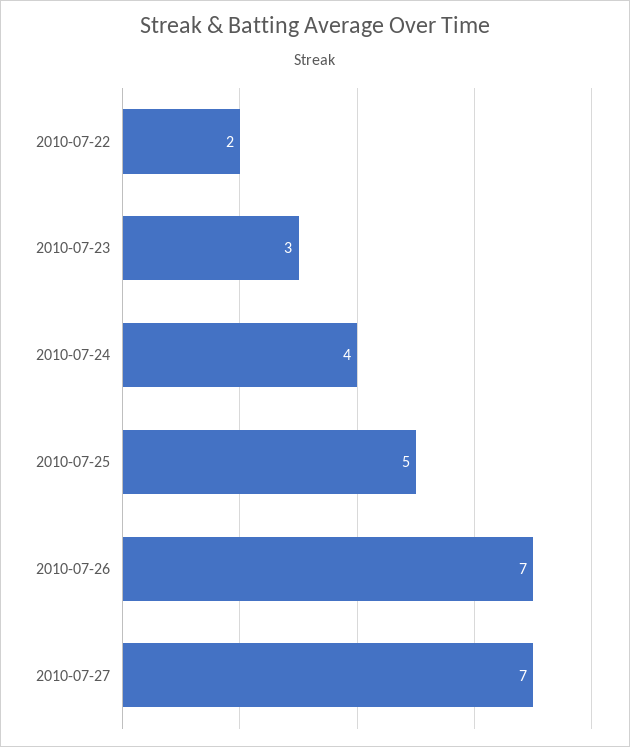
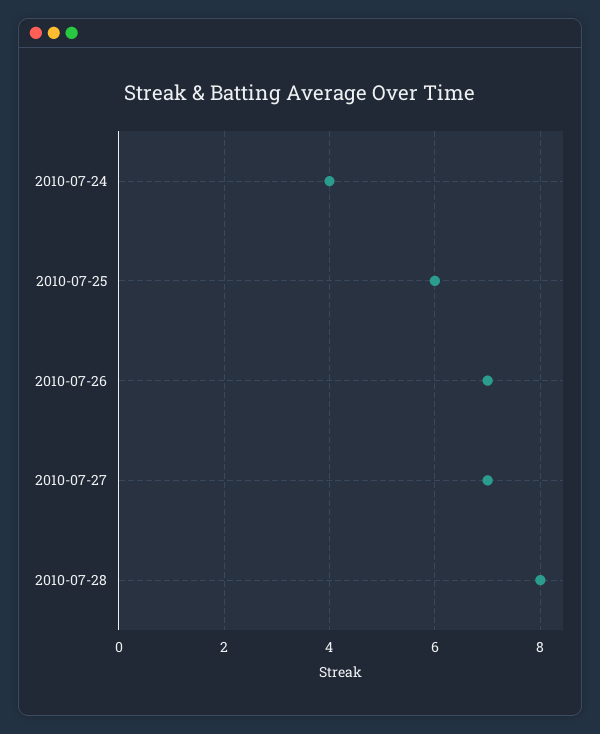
2010-07-22: 2 -> none
2010-07-23: 3 -> none
2010-07-25: 5 -> 6
2010-07-28: none -> 8

